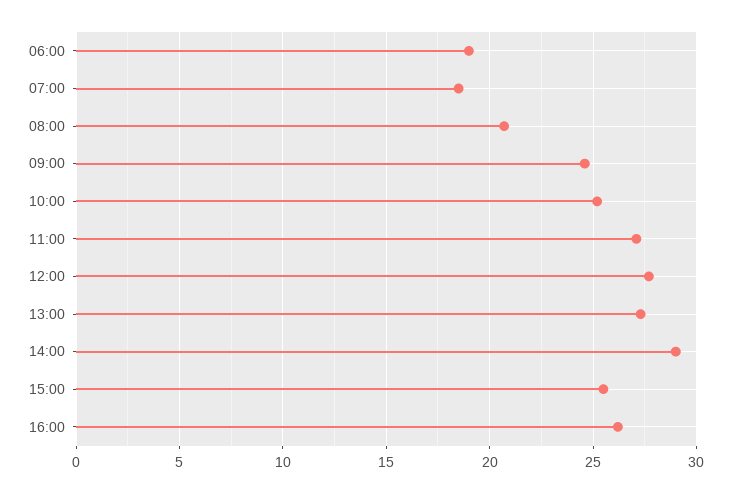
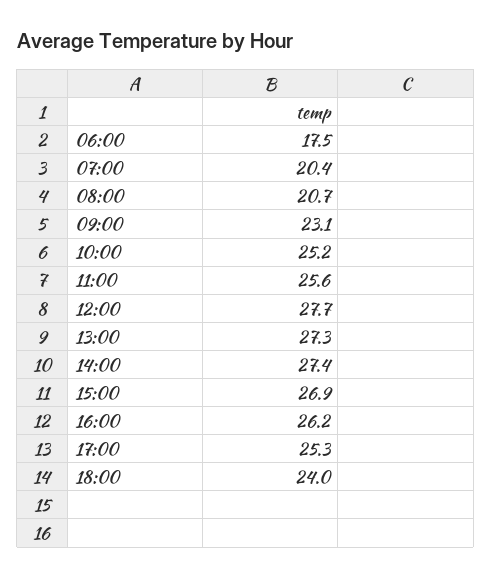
06:00: 19 -> 17.5
07:00: 18.5 -> 20.4
09:00: 24.5 -> 23.1
11:00: 27 -> 25.6
14:00: 29 -> 27.4
15:00: 25.5 -> 26.9
17:00: none -> 25.3
18:00: none -> 24

